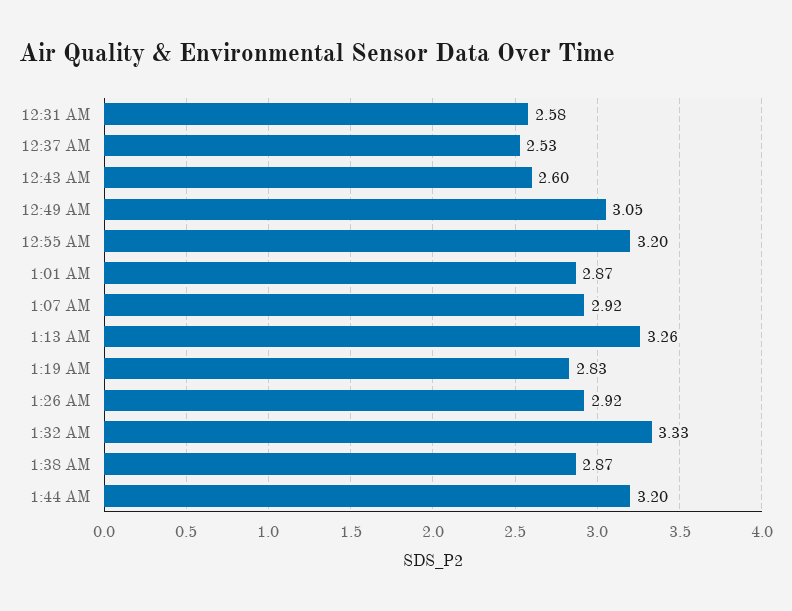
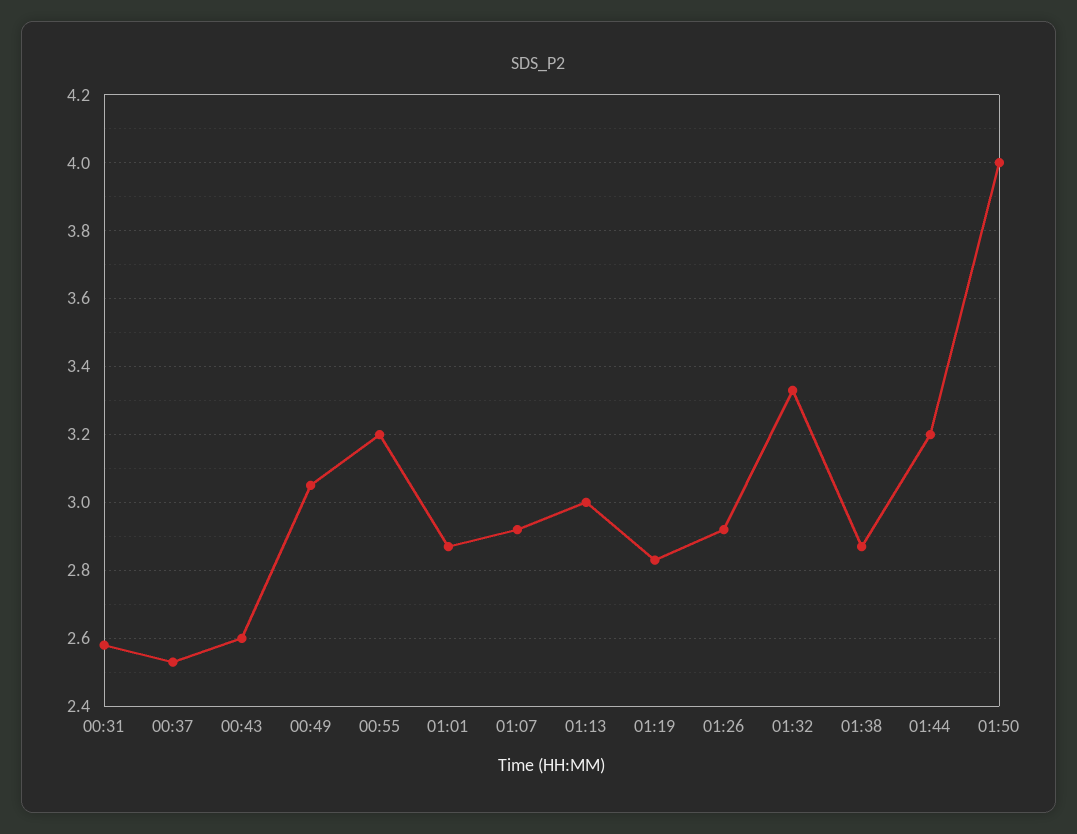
1:13 AM: 3.26 -> 3
01:50: none -> 4

